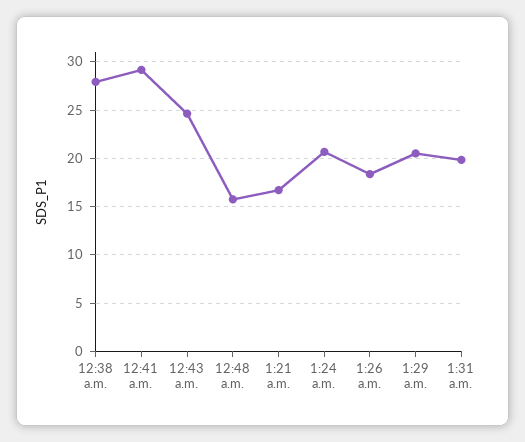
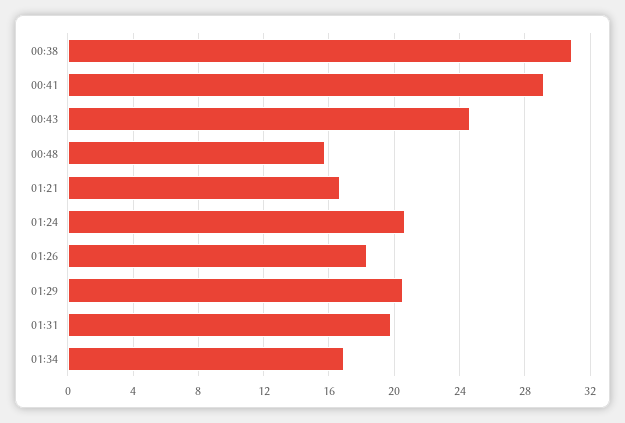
12:38 a.m.: 28 -> 31
01:34: none -> 17

